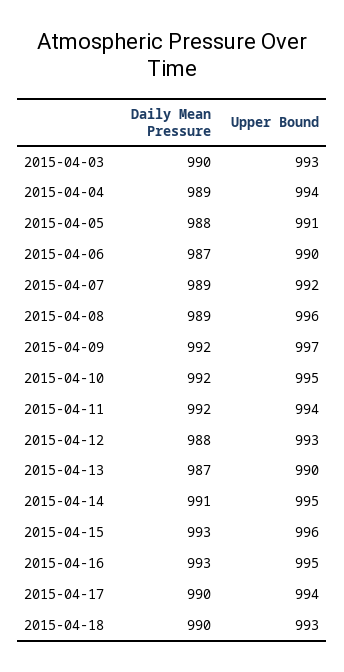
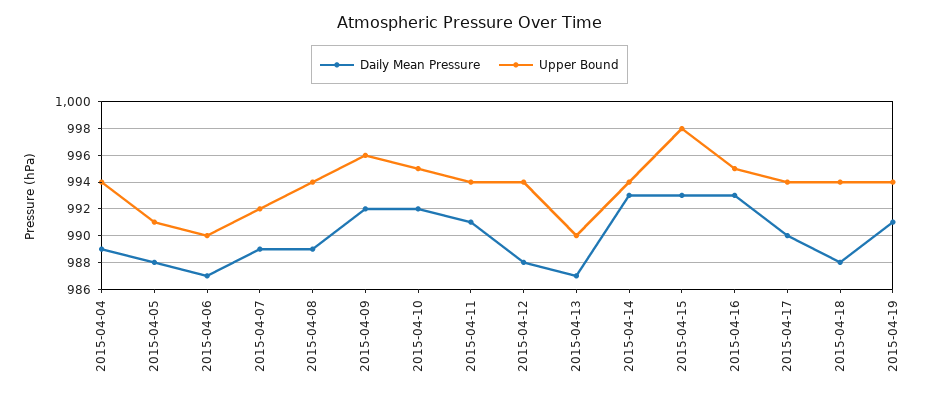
Daily Mean Pressure, 2015-04-03: 990 -> none
Upper Bound, 2015-04-03: 993 -> none
Upper Bound, 2015-04-08: 996 -> 994
Upper Bound, 2015-04-09: 997 -> 996
Daily Mean Pressure, 2015-04-11: 992 -> 991
Upper Bound, 2015-04-12: 993 -> 994
Daily Mean Pressure, 2015-04-14: 991 -> 993
Upper Bound, 2015-04-14: 995 -> 994
Upper Bound, 2015-04-15: 996 -> 998
Daily Mean Pressure, 2015-04-18: 990 -> 988
Upper Bound, 2015-04-18: 993 -> 994
Daily Mean Pressure, 2015-04-19: none -> 991
Upper Bound, 2015-04-19: none -> 994

